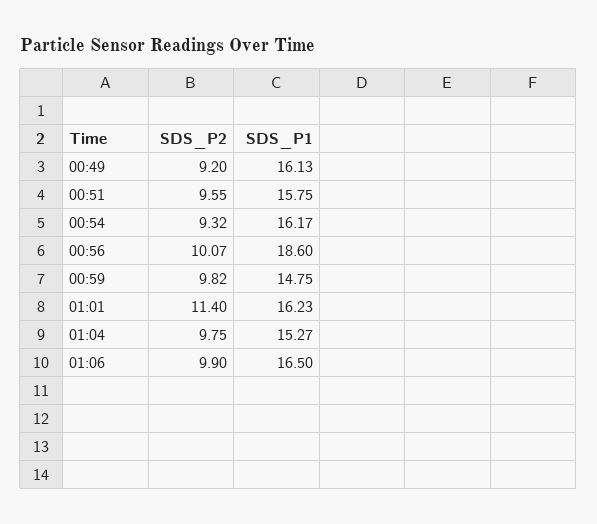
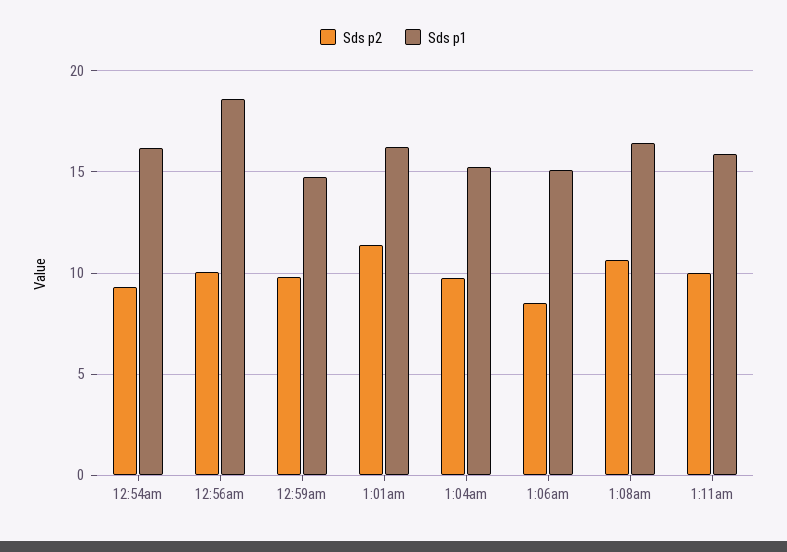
SDS_P2, 00:49: 9.2 -> none
SDS_P1, 00:49: 16.13 -> none
SDS_P2, 00:51: 9.55 -> none
SDS_P1, 00:51: 15.75 -> none
SDS_P2, 01:06: 9.9 -> 8.5
SDS_P1, 01:06: 16.5 -> 15
SDS_P2, 1:08am: none -> 10.5
SDS_P1, 1:08am: none -> 16.5
SDS_P2, 1:11am: none -> 10
SDS_P1, 1:11am: none -> 16

